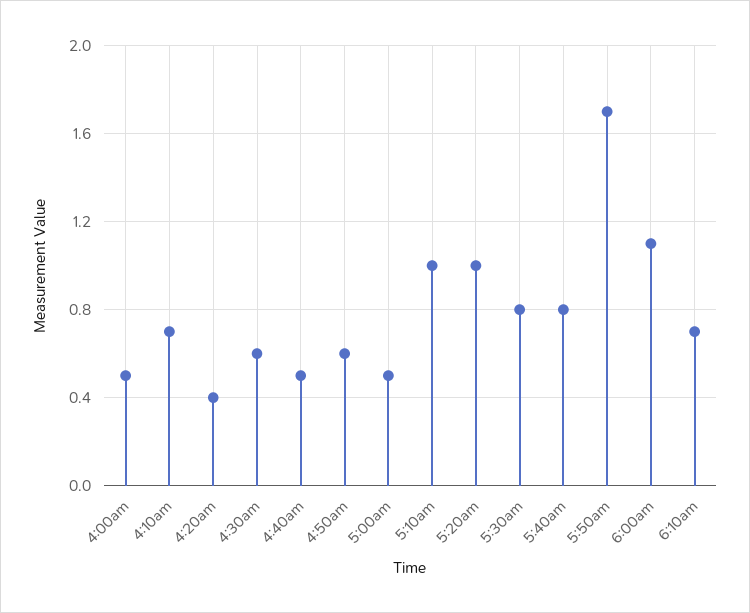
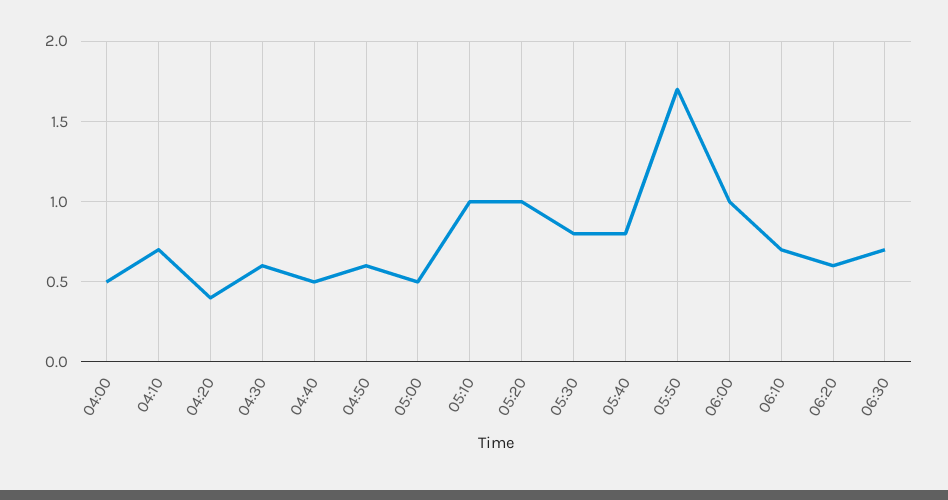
6:00am: 1.1 -> 1
06:20: none -> 0.6
06:30: none -> 0.7

